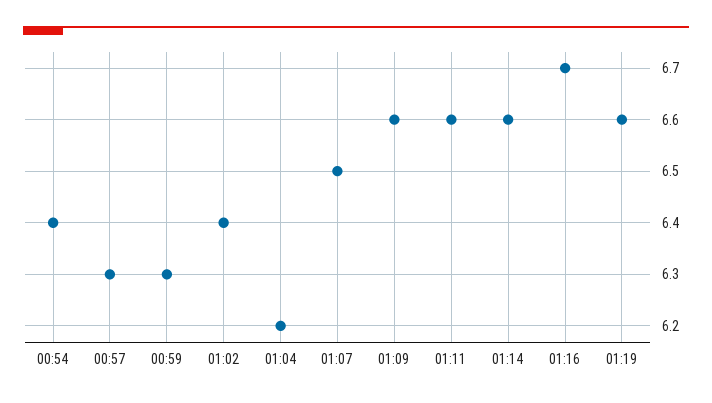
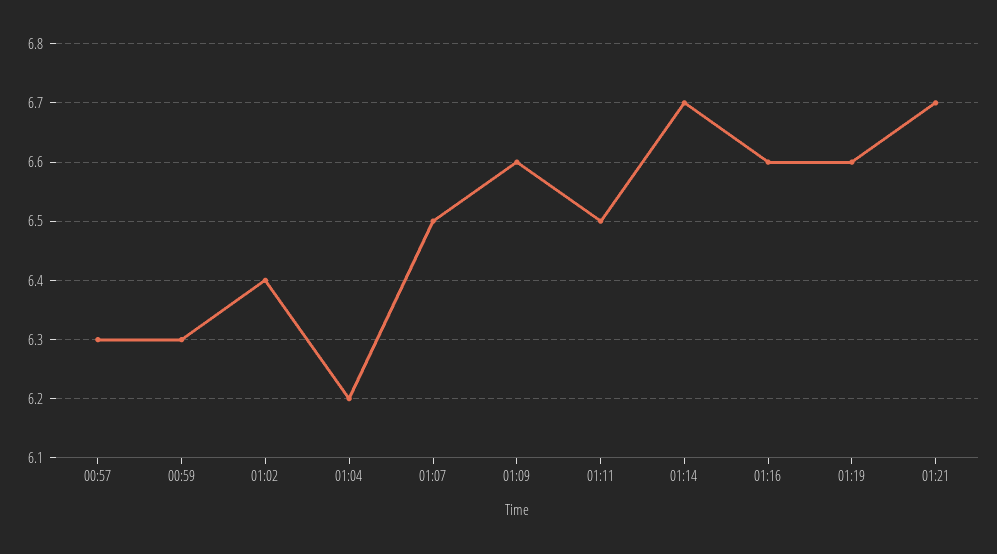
00:54: 6.4 -> none
01:11: 6.6 -> 6.5
01:14: 6.6 -> 6.7
01:16: 6.7 -> 6.6
01:21: none -> 6.7

